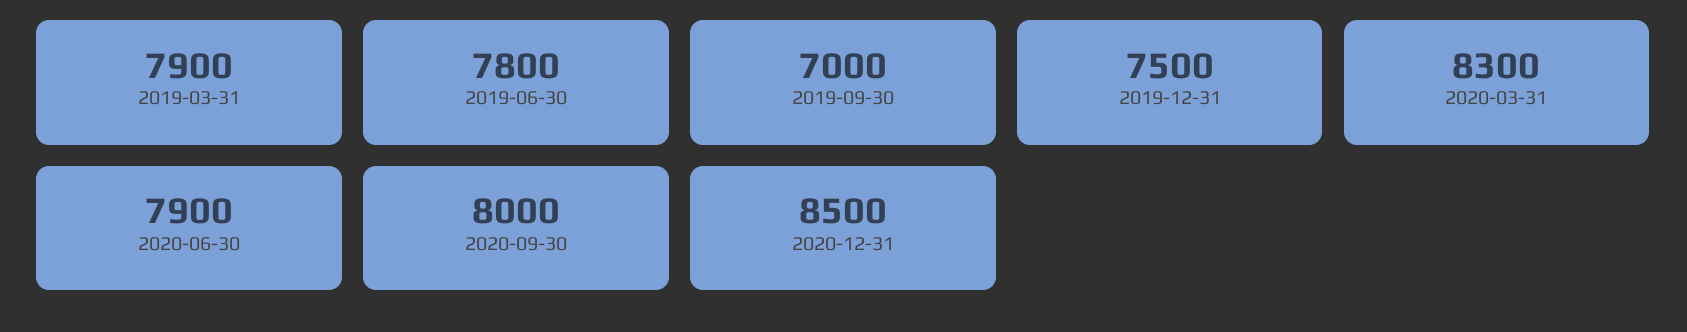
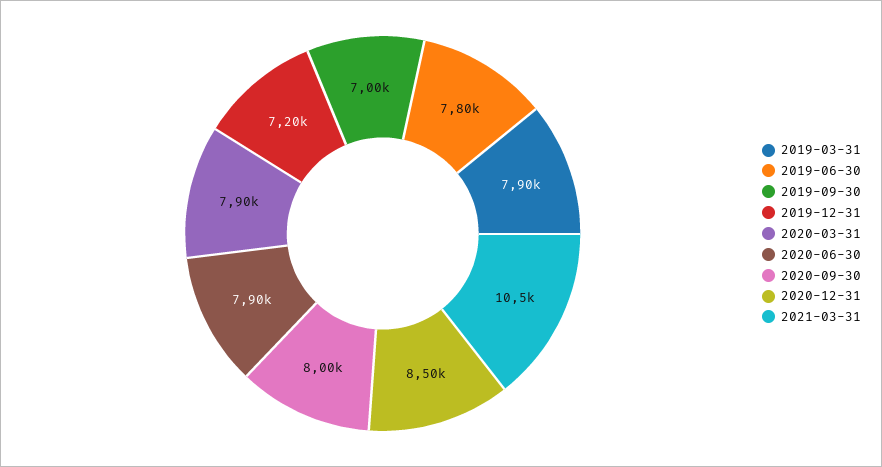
2019-12-31: 7500 -> 7200
2020-03-31: 8300 -> 7900
2021-03-31: none -> 10500

